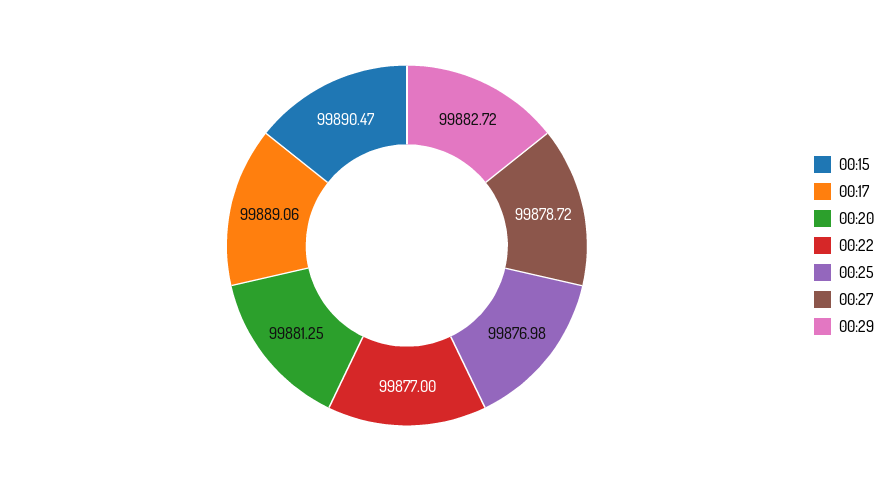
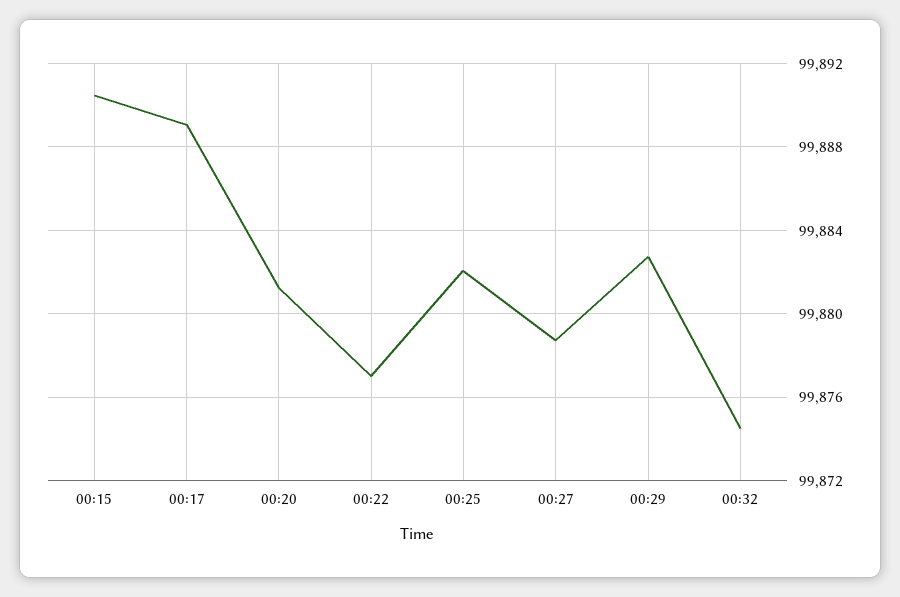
00:25: 99876.98 -> 99882
00:32: none -> 99874.5

